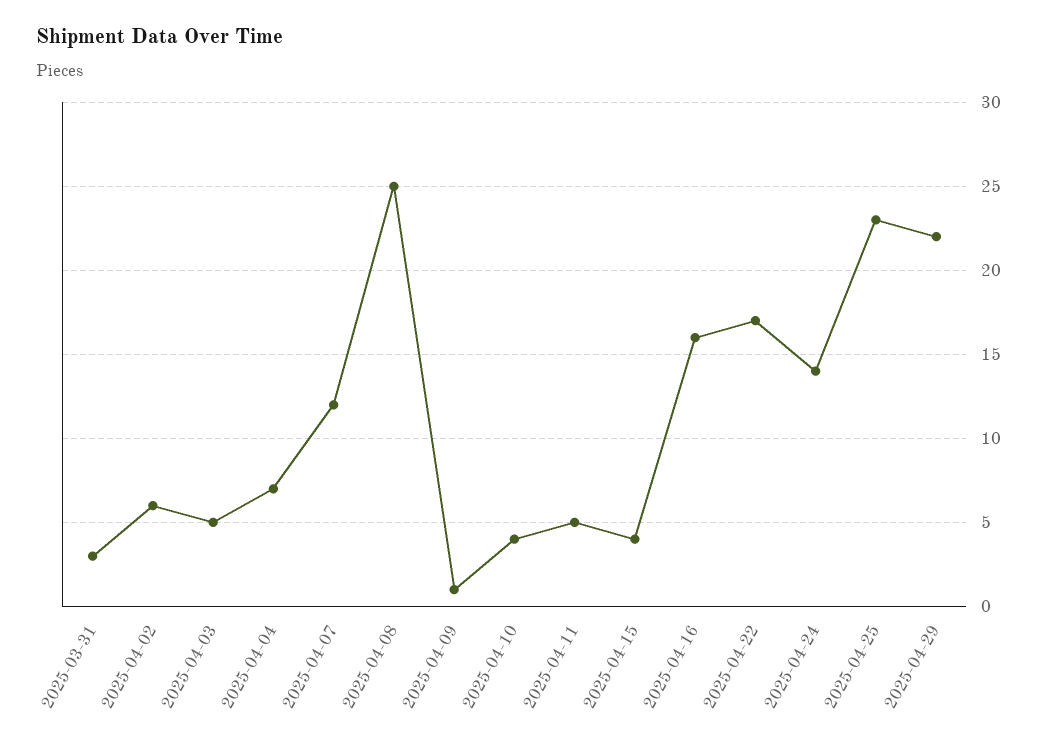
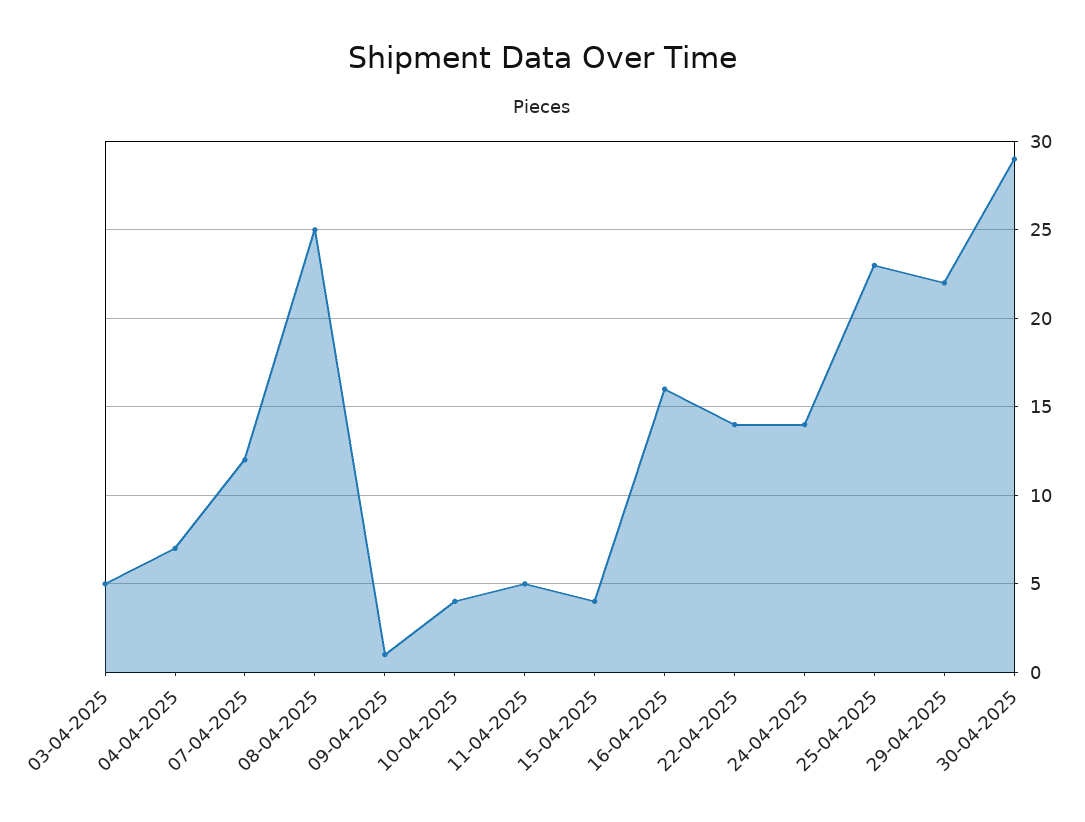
2025-03-31: 3 -> none
2025-04-02: 6 -> none
2025-04-22: 17 -> 14
30-04-2025: none -> 29

